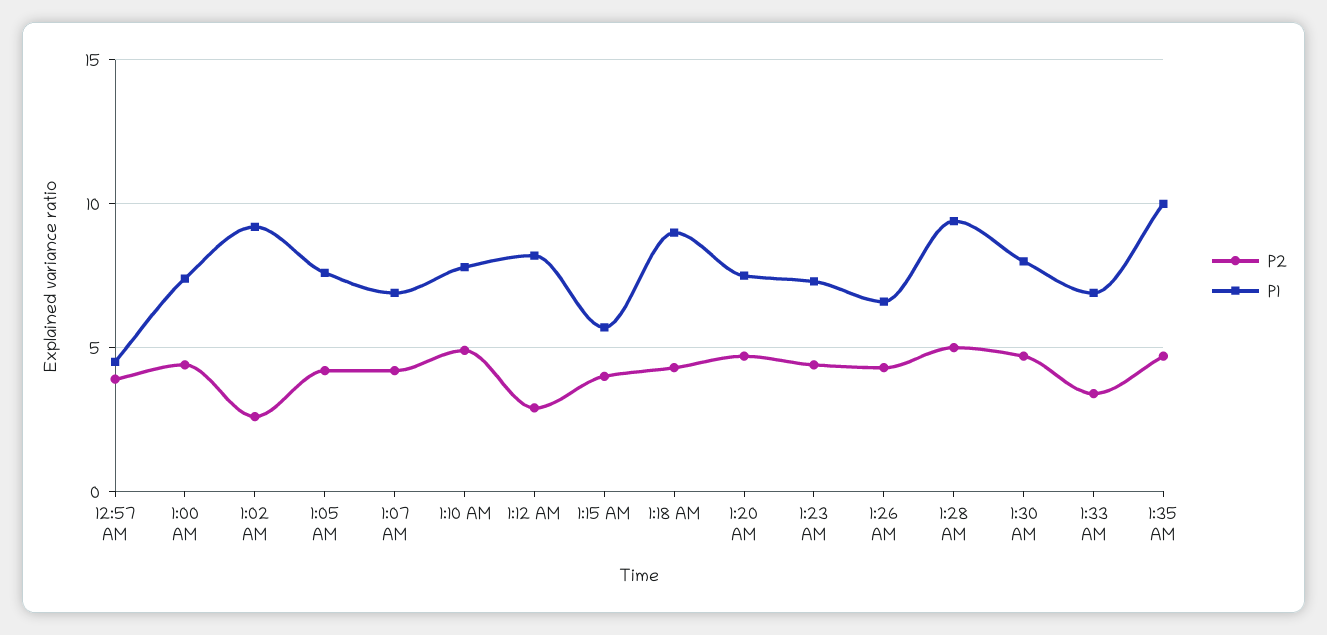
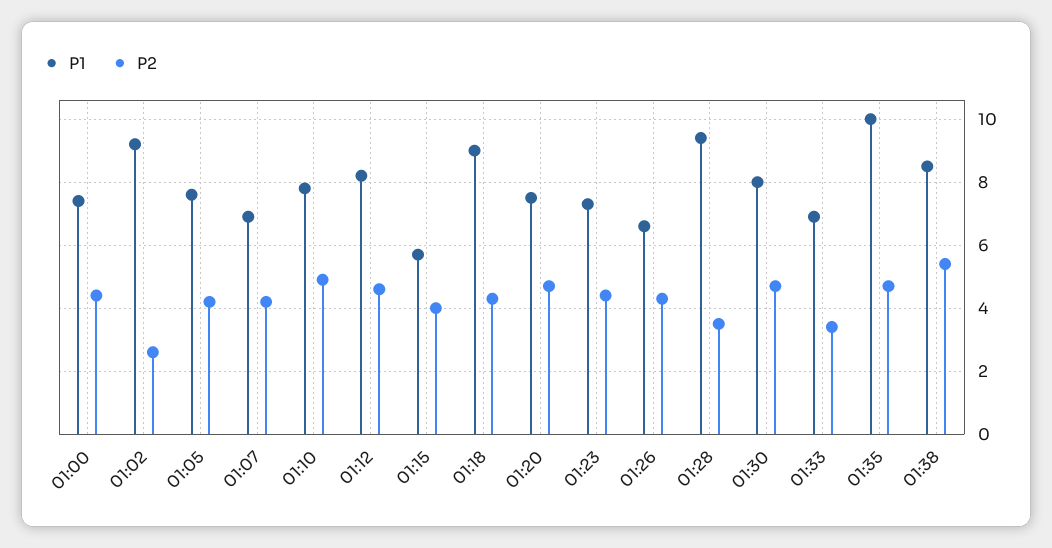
P2, 12:57 AM: 4 -> none
P1, 12:57 AM: 4.5 -> none
P2, 1:12 AM: 3 -> 4.5
P2, 1:28 AM: 5 -> 3.5
P1, 01:38: none -> 8.5
P2, 01:38: none -> 5.5

